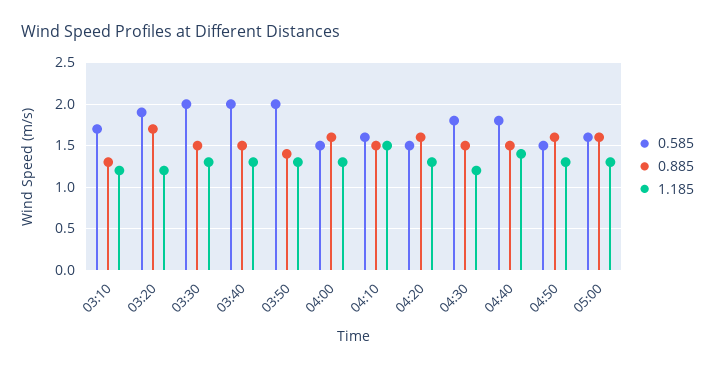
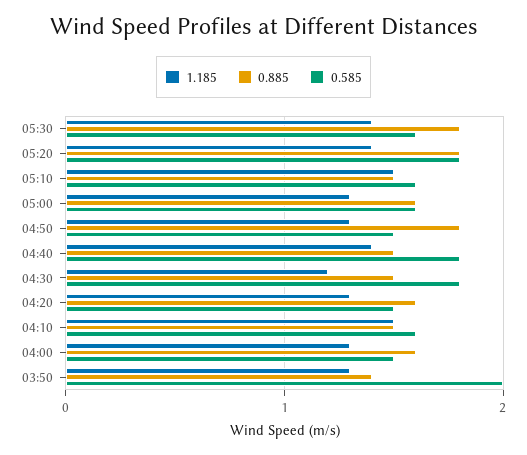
0.585, 03:10: 1.7 -> none
0.885, 03:10: 1.3 -> none
1.185, 03:10: 1.2 -> none
0.585, 03:20: 1.9 -> none
0.885, 03:20: 1.7 -> none
1.185, 03:20: 1.2 -> none
0.585, 03:30: 2 -> none
0.885, 03:30: 1.5 -> none
1.185, 03:30: 1.3 -> none
0.585, 03:40: 2 -> none
0.885, 03:40: 1.5 -> none
1.185, 03:40: 1.3 -> none
0.885, 04:50: 1.6 -> 1.8
1.185, 05:30: none -> 1.4
0.885, 05:30: none -> 1.8
0.585, 05:30: none -> 1.6
1.185, 05:20: none -> 1.4
0.885, 05:20: none -> 1.8
0.585, 05:20: none -> 1.8
1.185, 05:10: none -> 1.5
0.885, 05:10: none -> 1.5
0.585, 05:10: none -> 1.6

